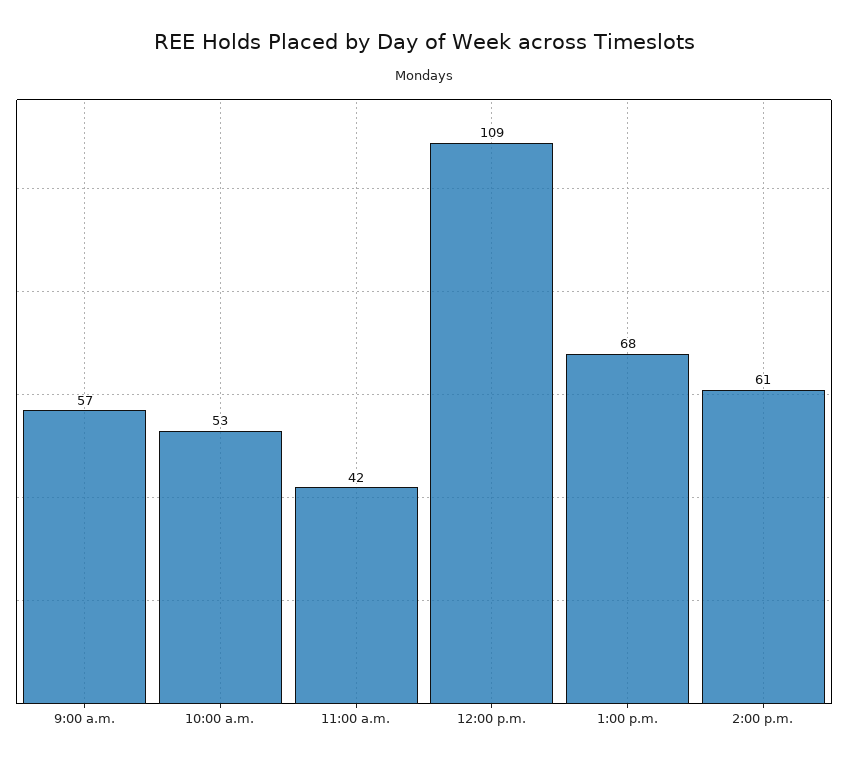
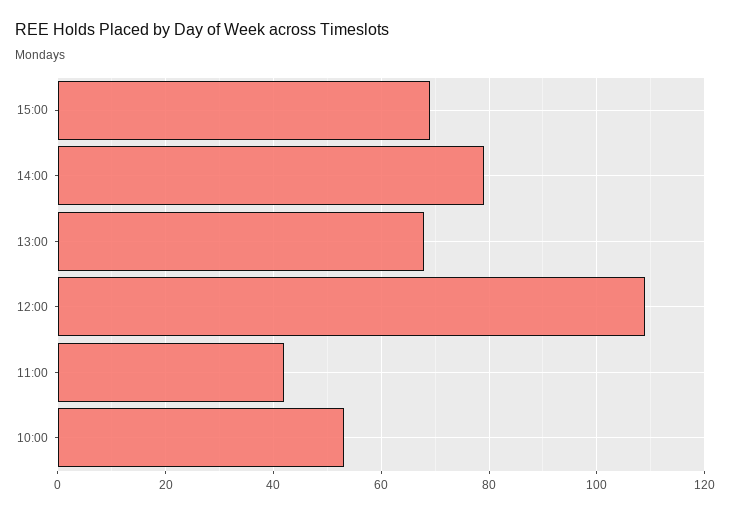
9:00 a.m.: 57 -> none
2:00 p.m.: 61 -> 80
15:00: none -> 70

